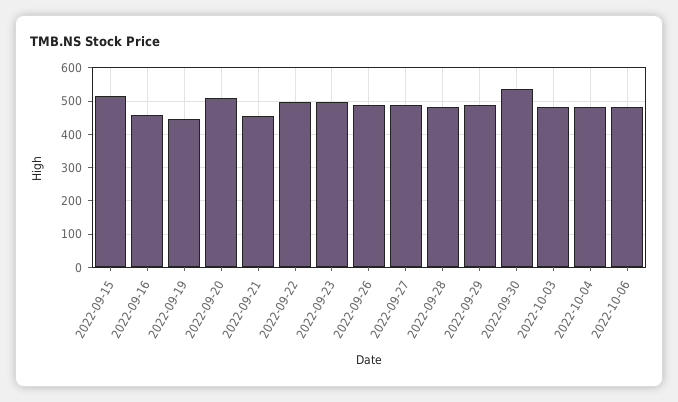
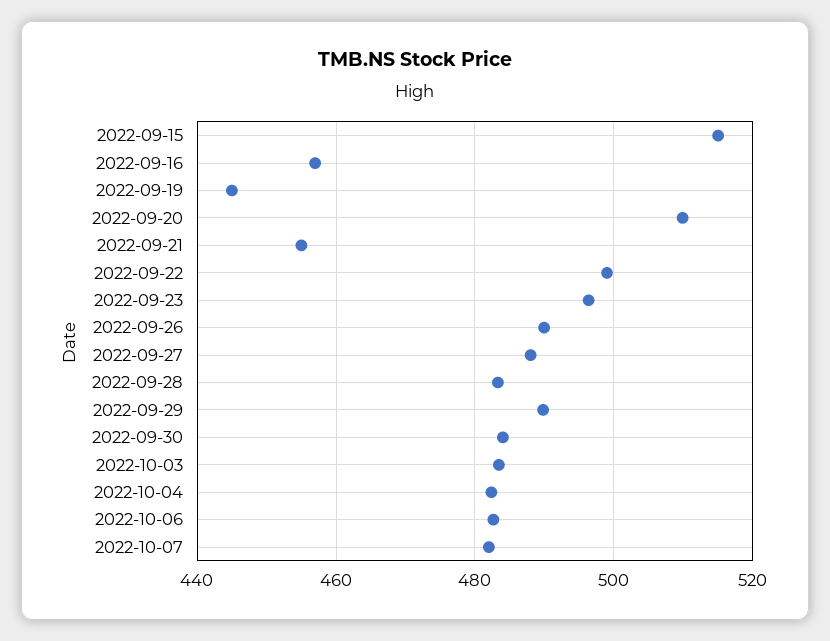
2022-09-30: 540 -> 484
2022-10-07: none -> 482

